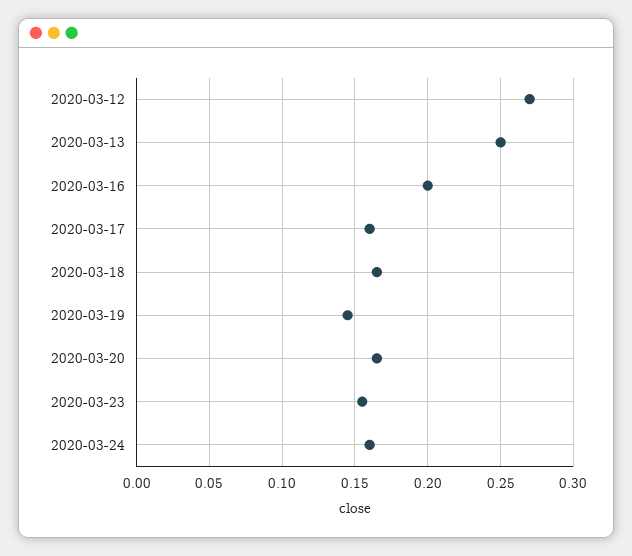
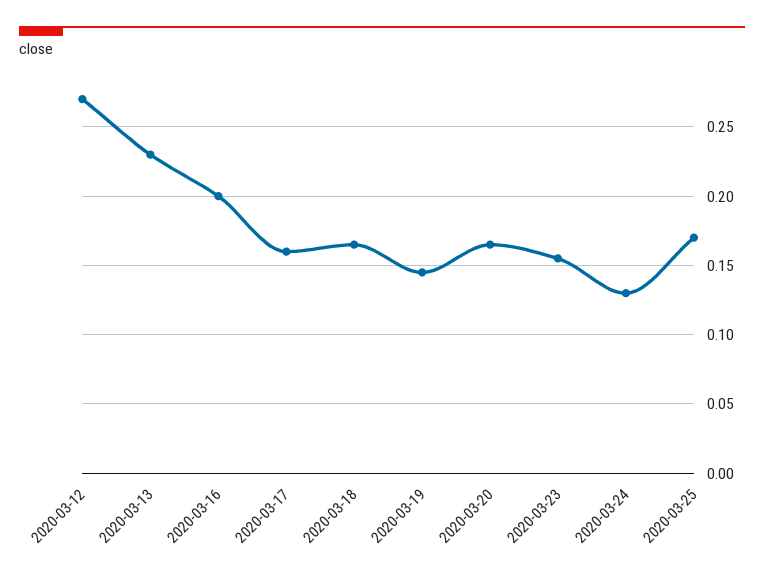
2020-03-13: 0.25 -> 0.23
2020-03-24: 0.16 -> 0.13
2020-03-25: none -> 0.17

